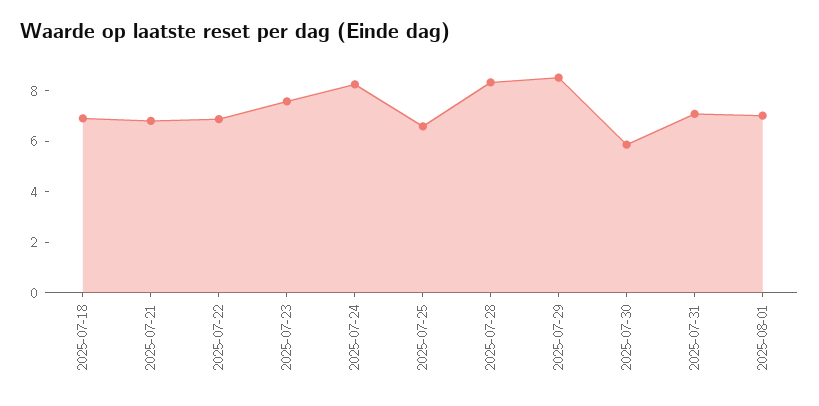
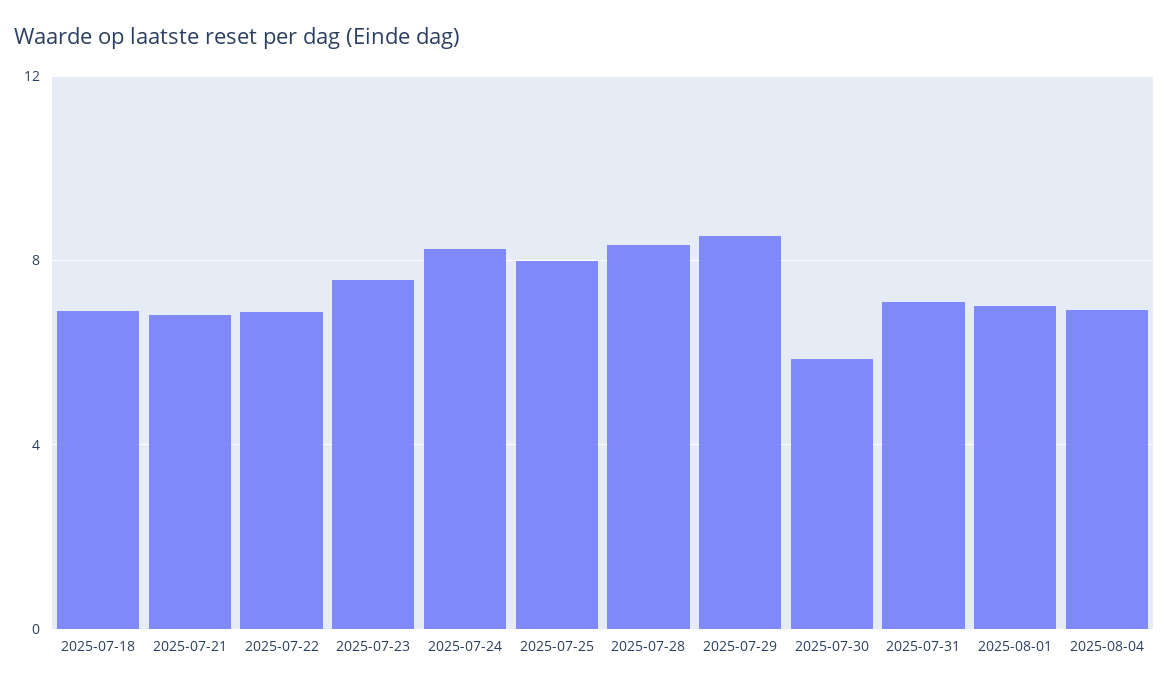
2025-07-25: 6.5 -> 8
2025-08-04: none -> 7

